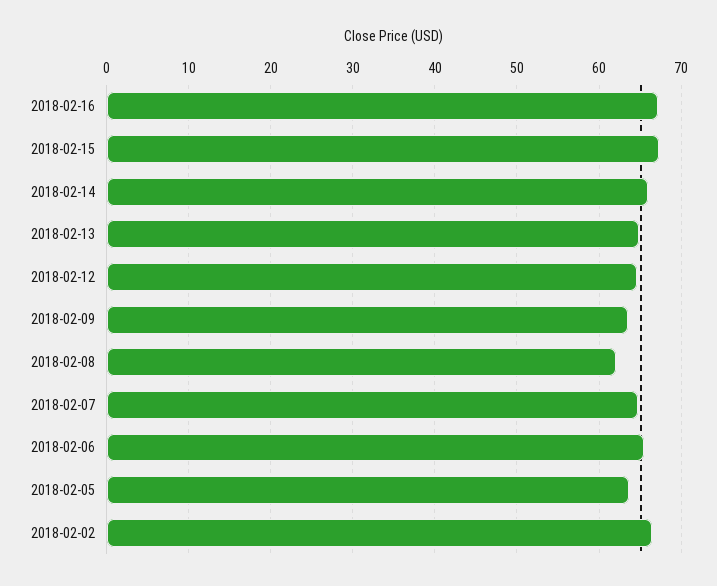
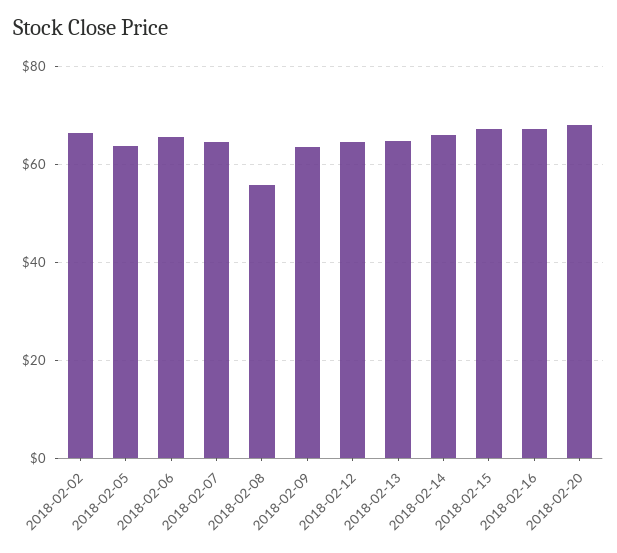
2018-02-08: 62 -> 56
2018-02-20: none -> 68

